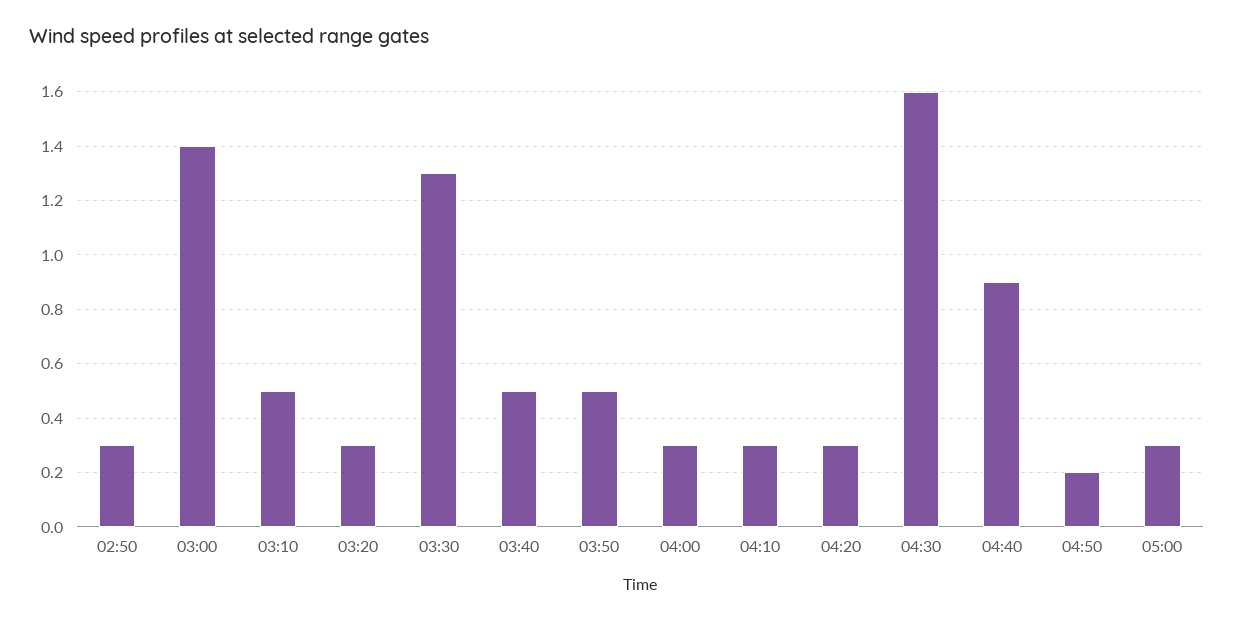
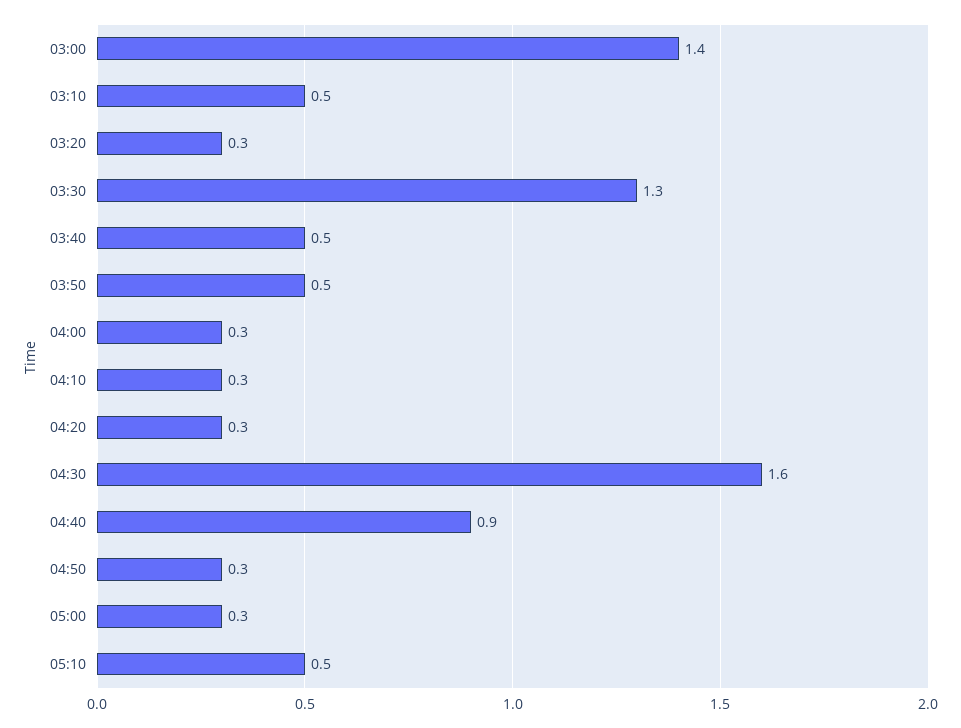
02:50: 0.3 -> none
04:50: 0.2 -> 0.3
05:10: none -> 0.5

